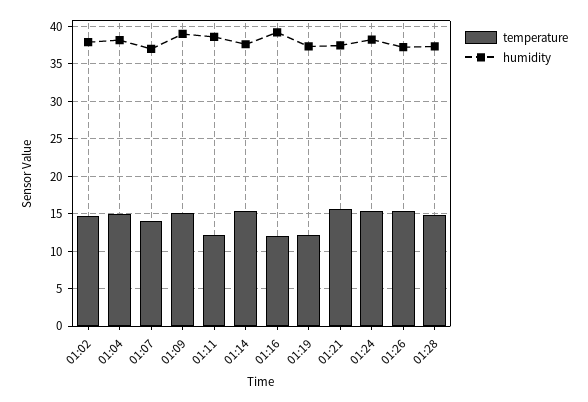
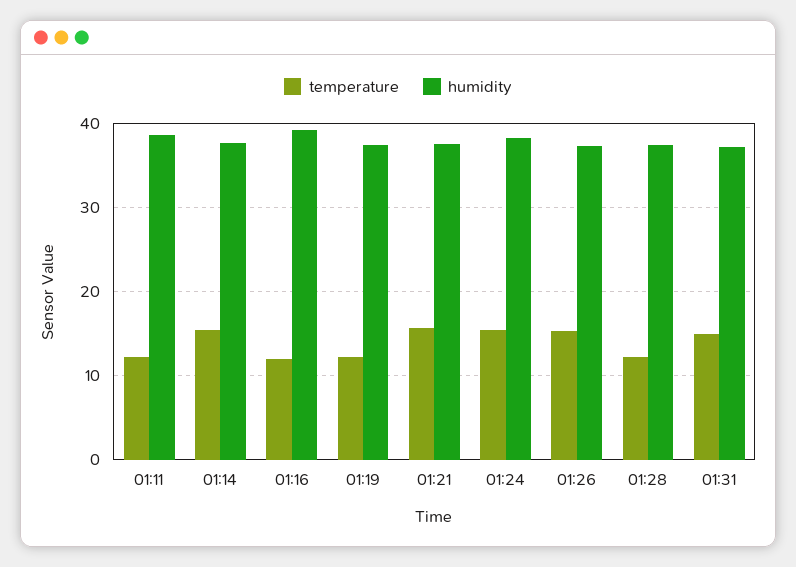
temperature, 01:02: 15 -> none
humidity, 01:02: 38 -> none
temperature, 01:04: 15 -> none
humidity, 01:04: 38 -> none
temperature, 01:07: 14 -> none
humidity, 01:07: 37 -> none
temperature, 01:09: 15 -> none
humidity, 01:09: 39 -> none
temperature, 01:28: 15 -> 12
temperature, 01:31: none -> 15
humidity, 01:31: none -> 37

